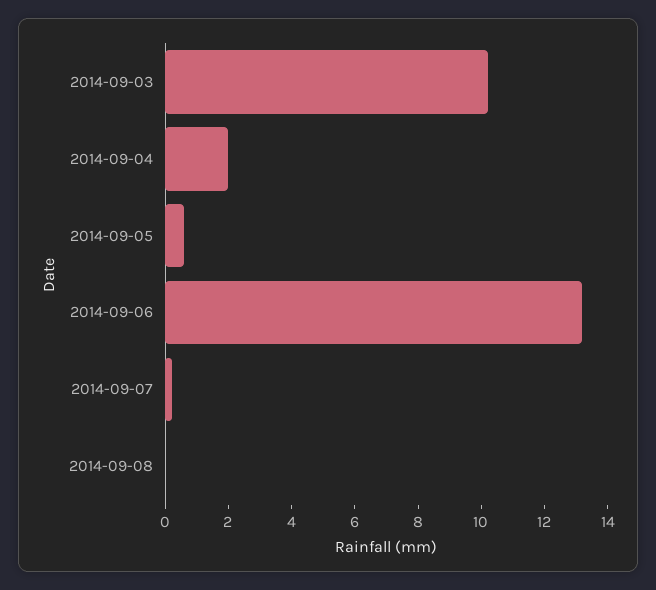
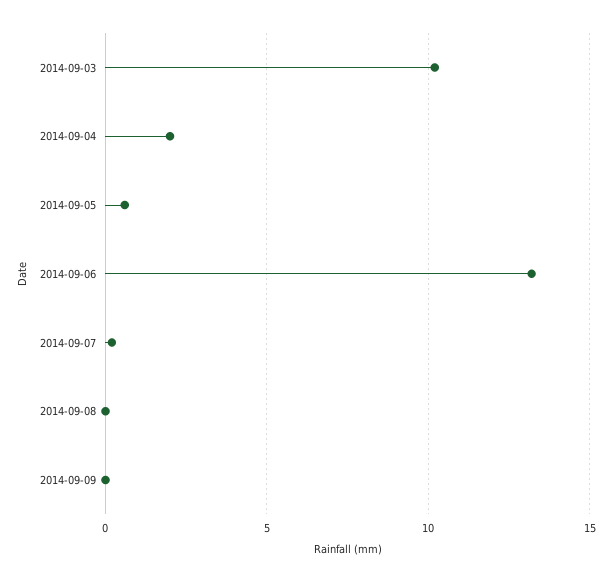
2014-09-09: none -> 0

